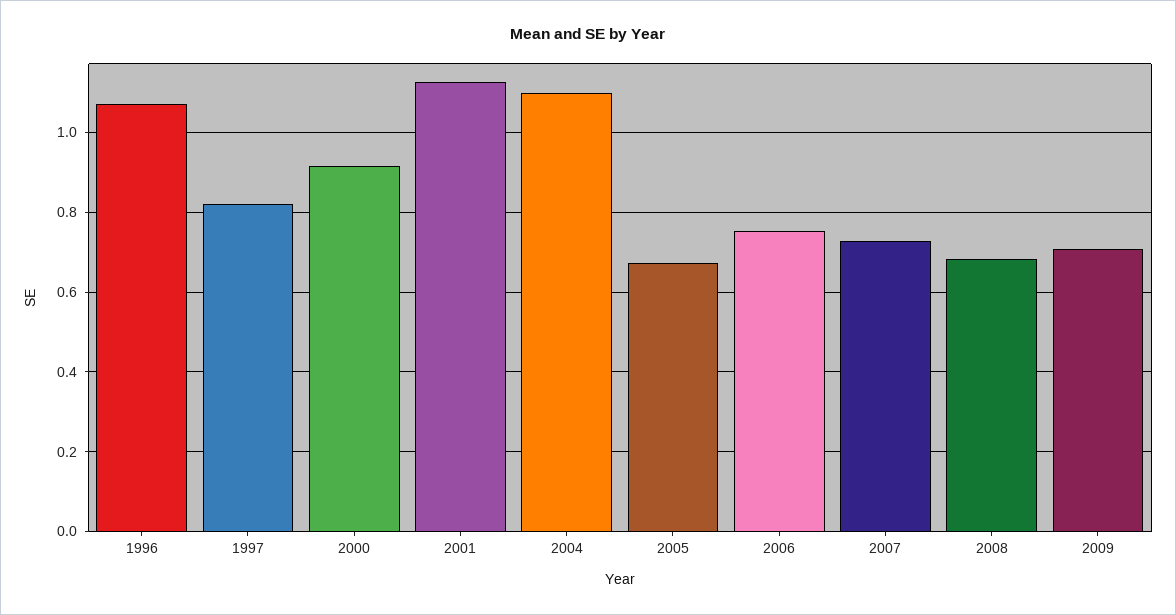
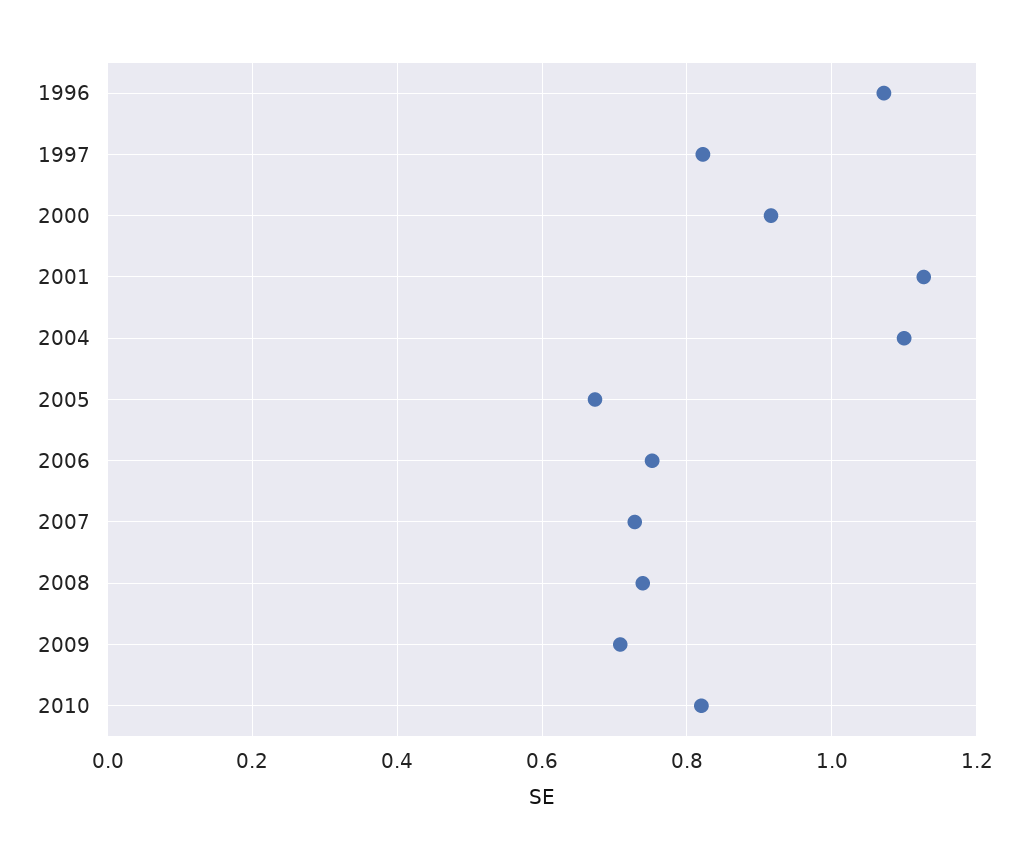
2008: 0.68 -> 0.74
2010: none -> 0.82

